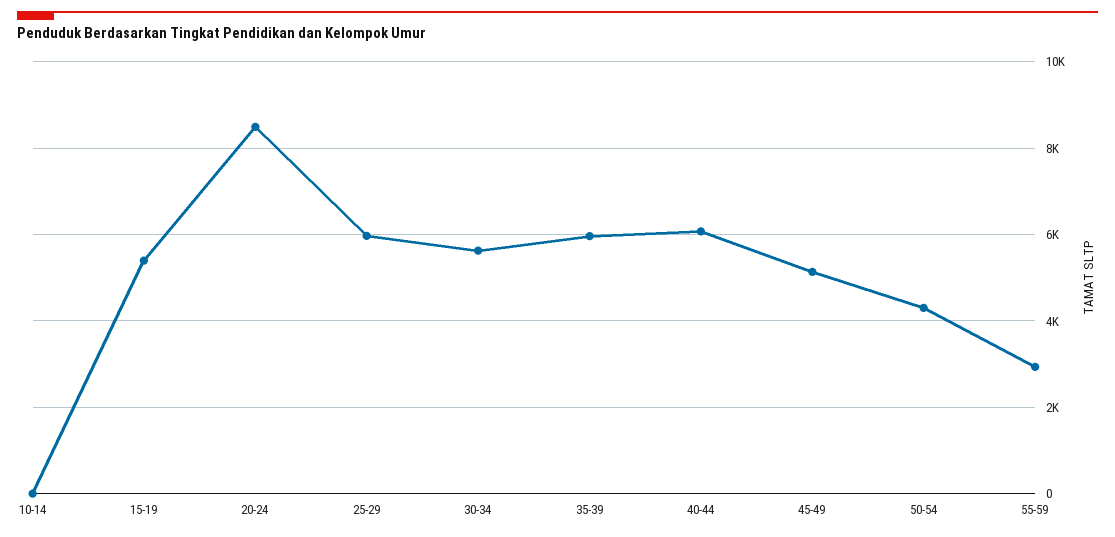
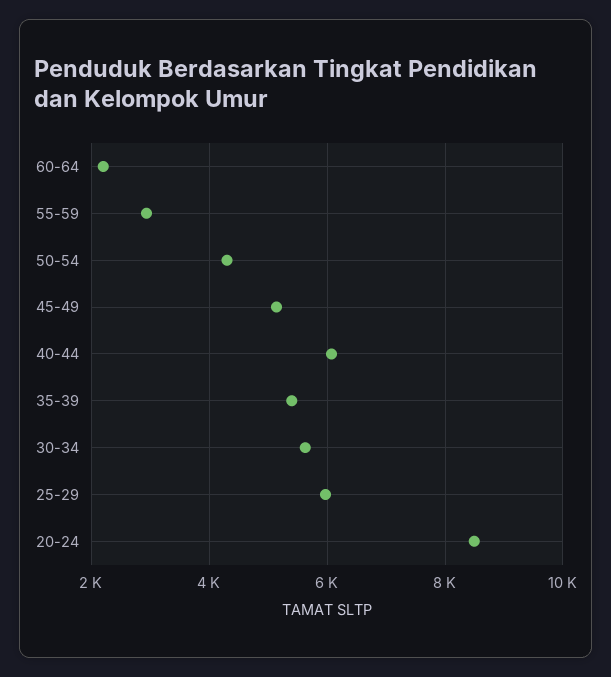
10-14: 0 -> none
15-19: 5400 -> none
35-39: 6000 -> 5400
60-64: none -> 2200

